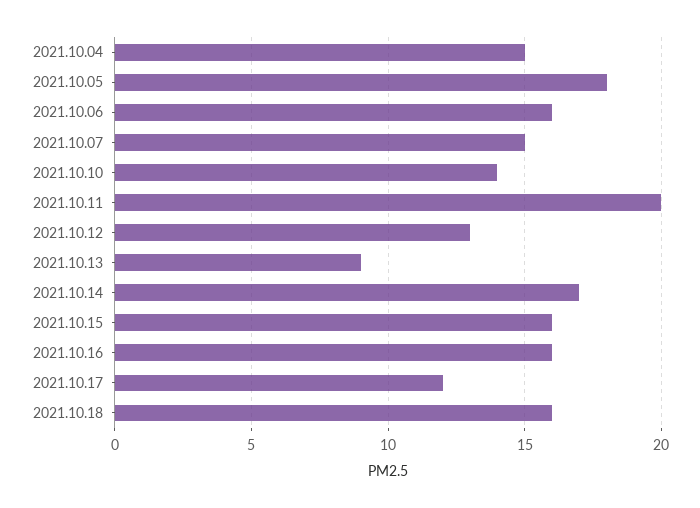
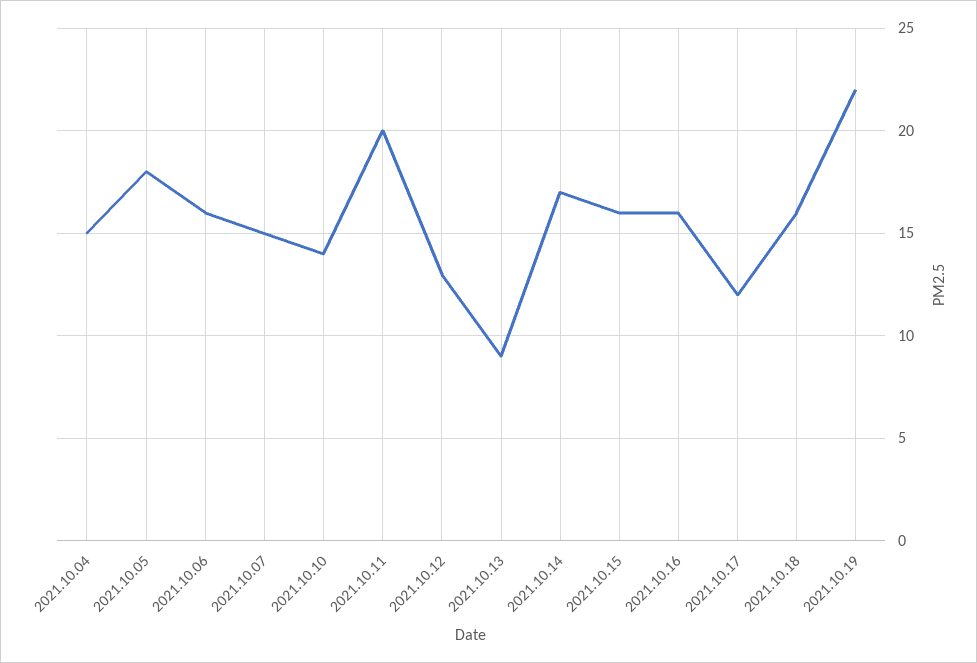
2021.10.19: none -> 22

